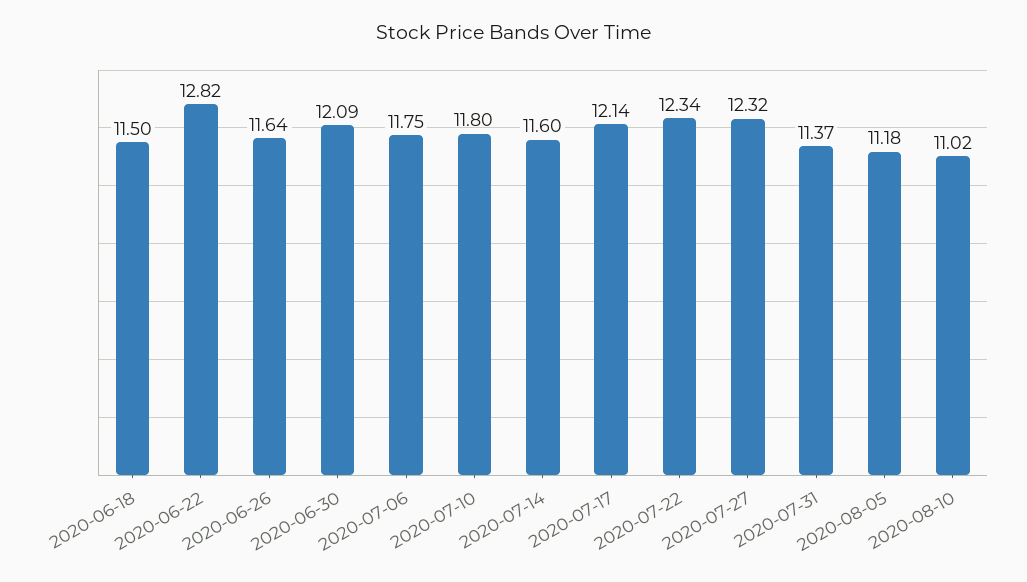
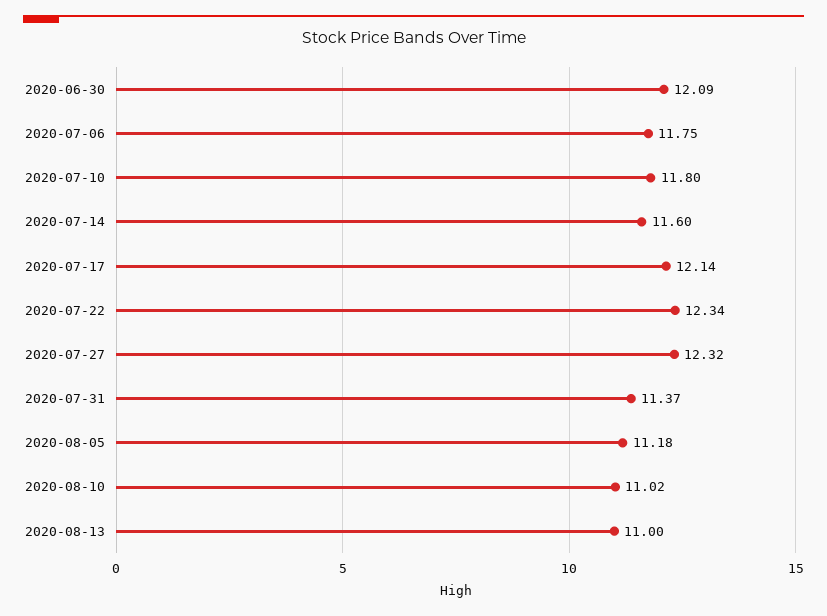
2020-06-18: 11.5 -> none
2020-06-22: 12.82 -> none
2020-06-26: 11.64 -> none
2020-08-13: none -> 11

